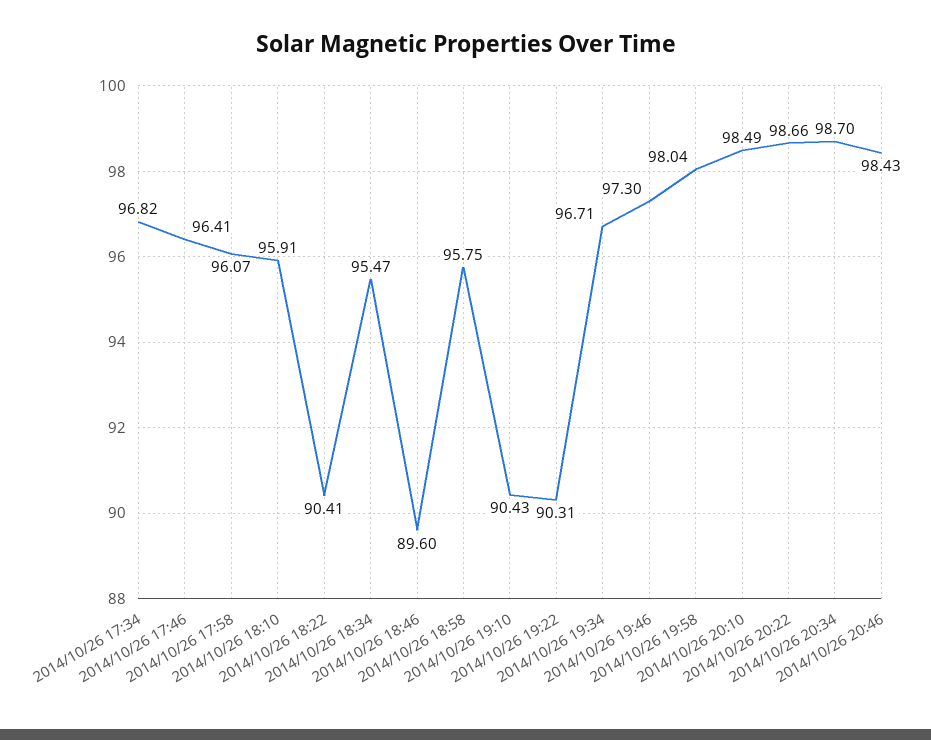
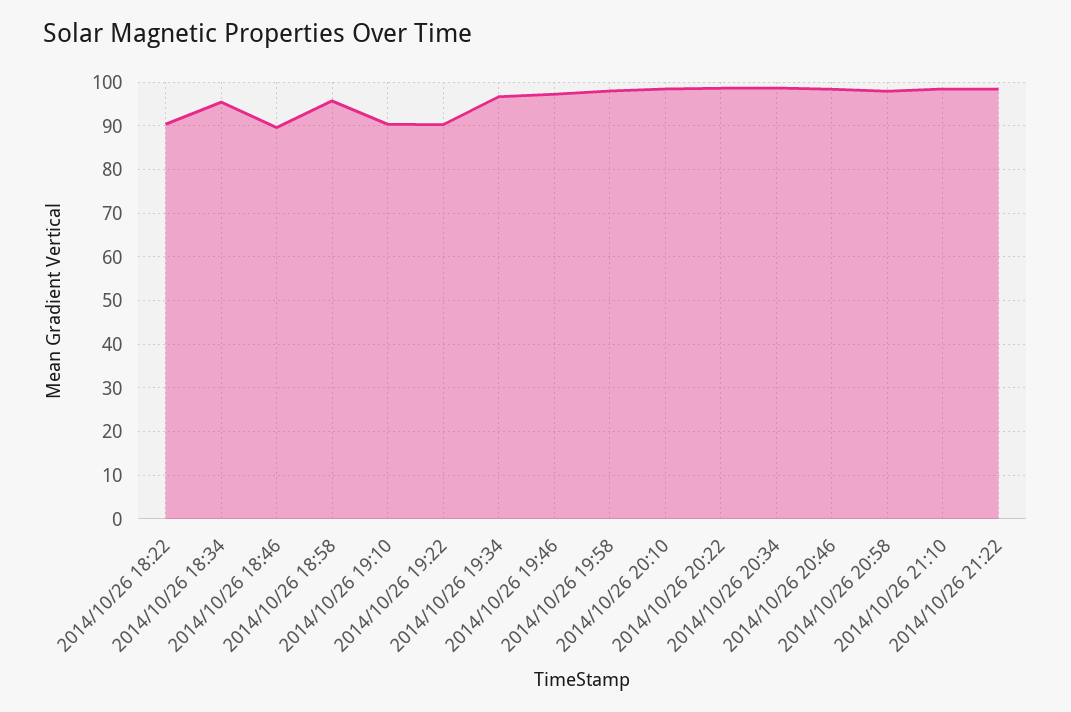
2014/10/26 17:34: 96.82 -> none
2014/10/26 17:46: 96.41 -> none
2014/10/26 17:58: 96.07 -> none
2014/10/26 18:10: 95.91 -> none
2014/10/26 20:58: none -> 98
2014/10/26 21:10: none -> 98
2014/10/26 21:22: none -> 98

